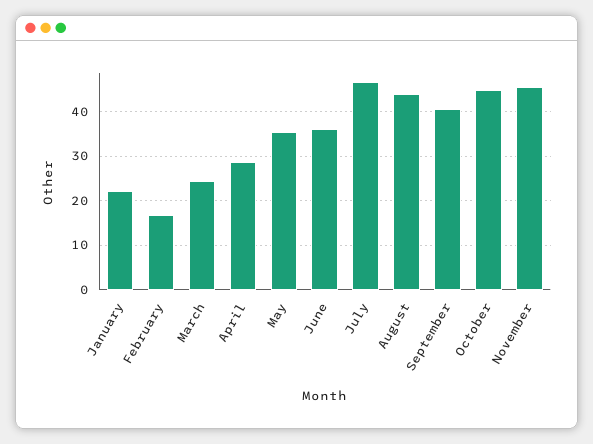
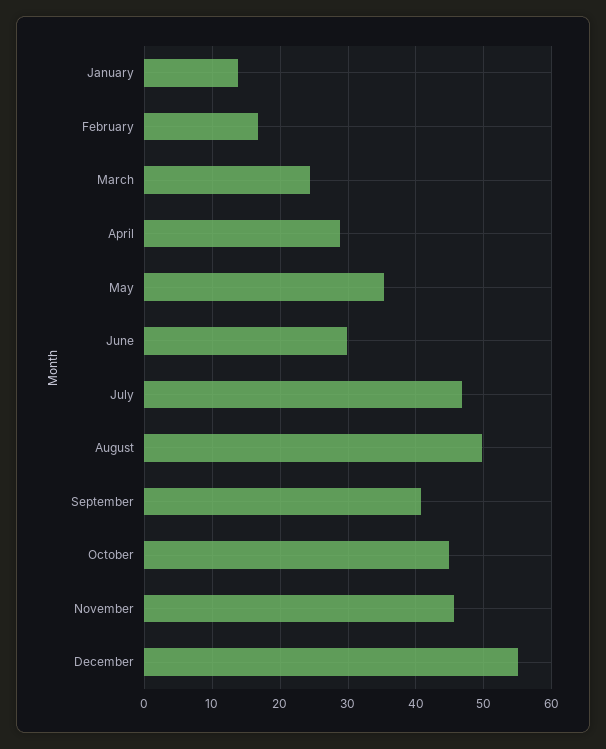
January: 22 -> 14
June: 36 -> 30
August: 44 -> 50
December: none -> 55

